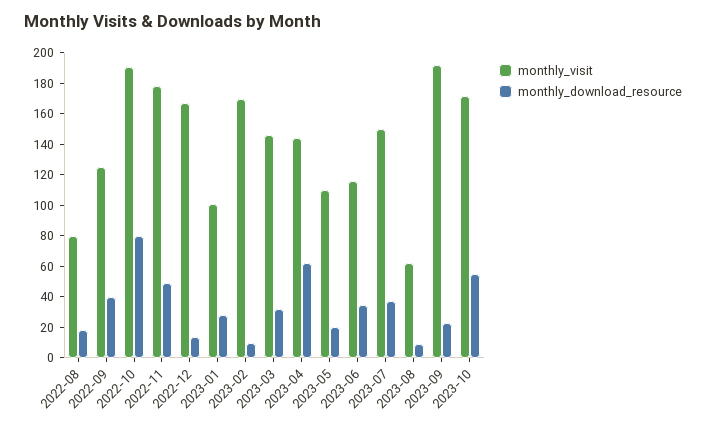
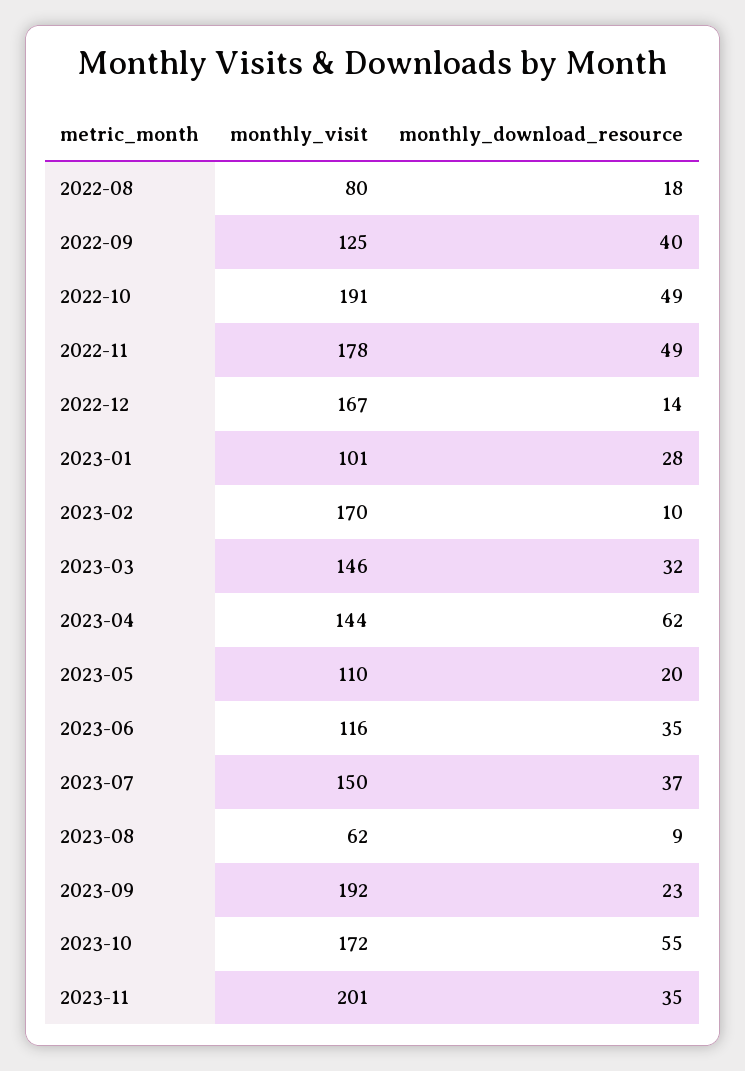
monthly_download_resource, 2022-10: 80 -> 49
monthly_visit, 2023-11: none -> 201
monthly_download_resource, 2023-11: none -> 35

